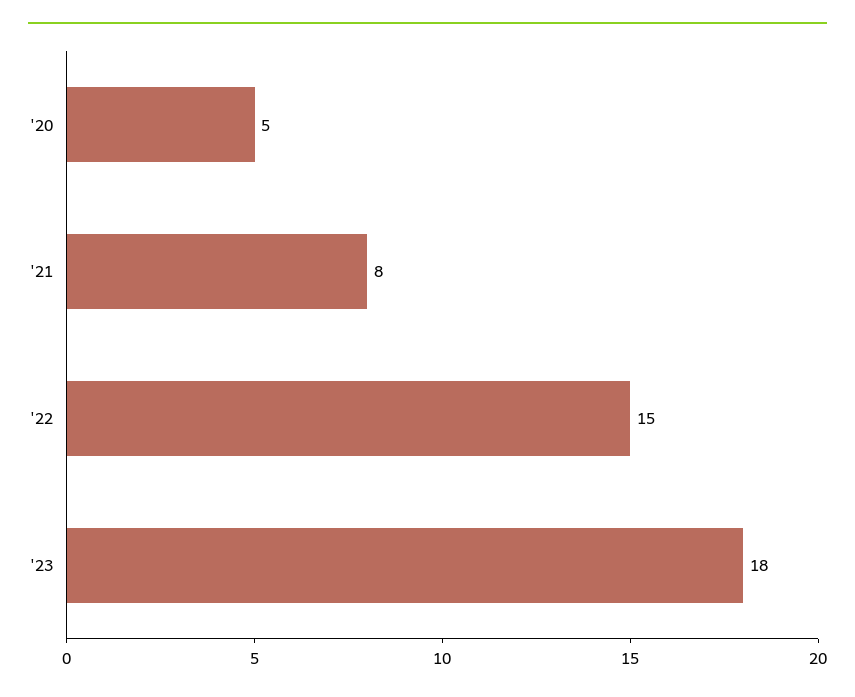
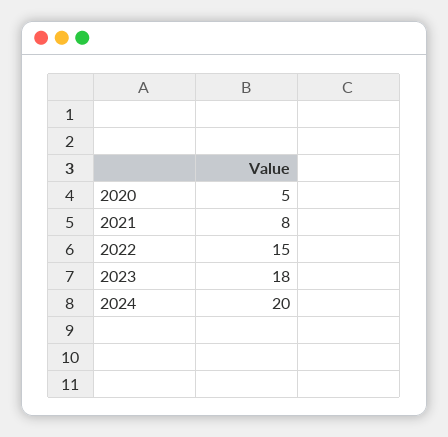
2024: none -> 20

